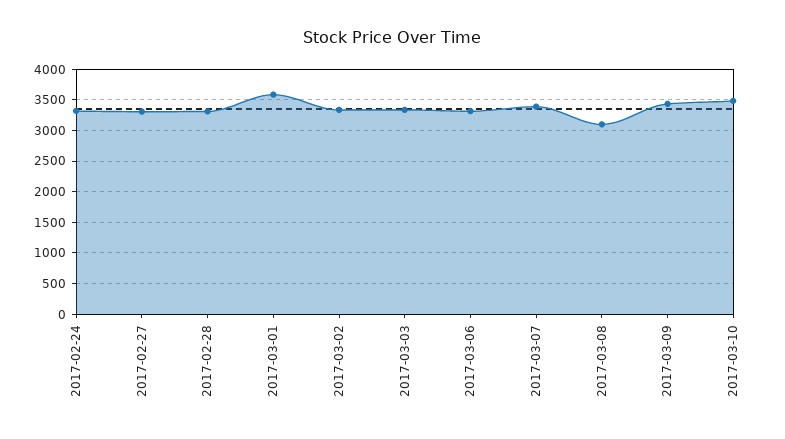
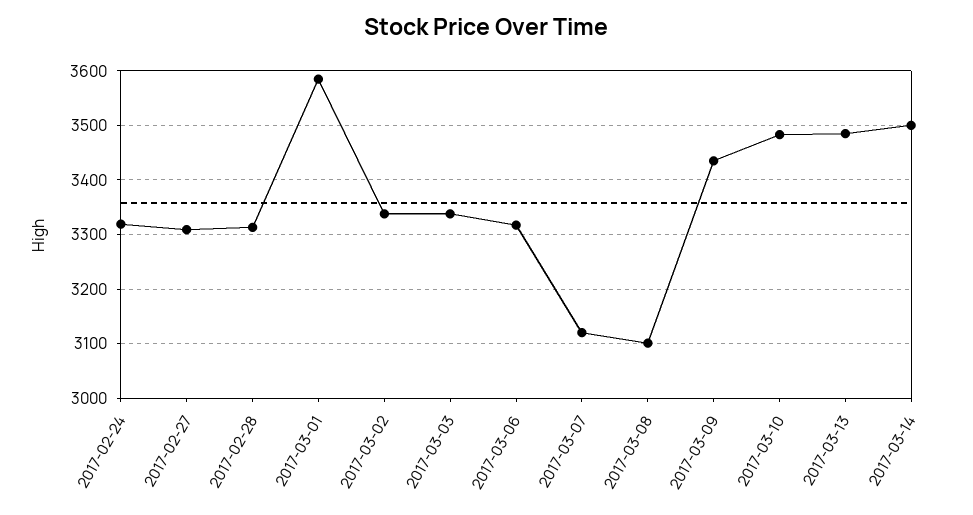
2017-03-07: 3400 -> 3120
2017-03-13: none -> 3480
2017-03-14: none -> 3500

